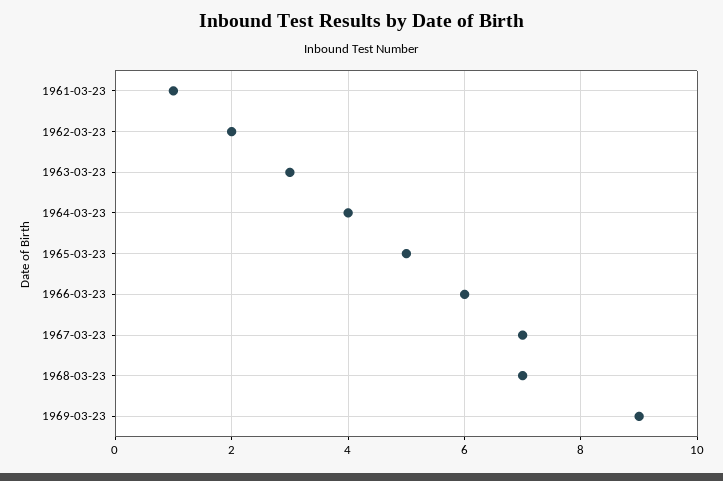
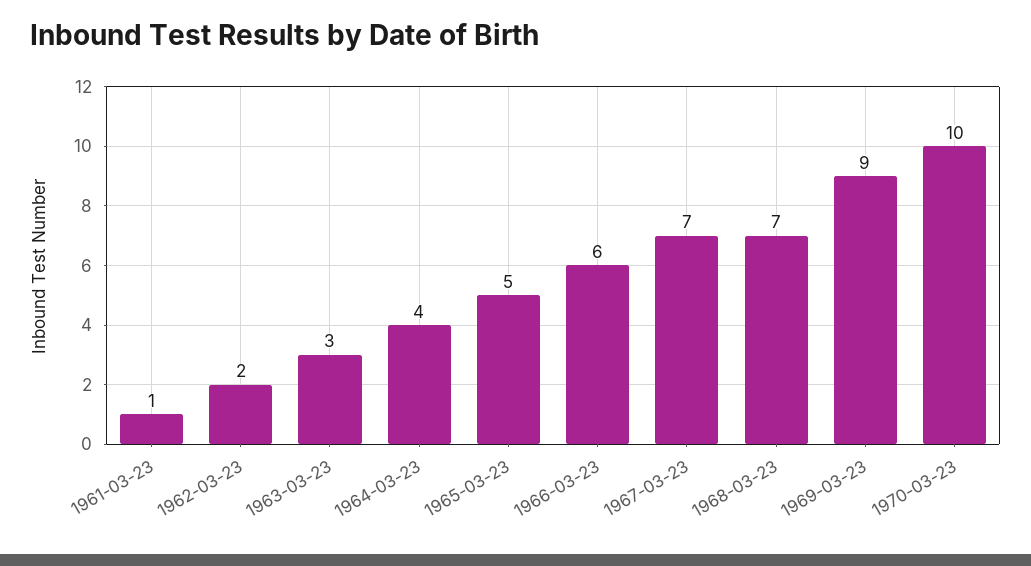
1970-03-23: none -> 10

